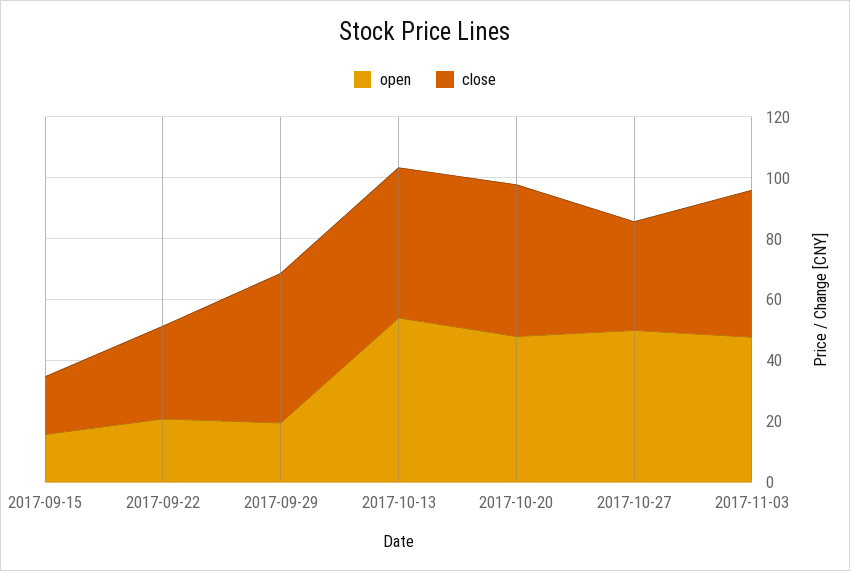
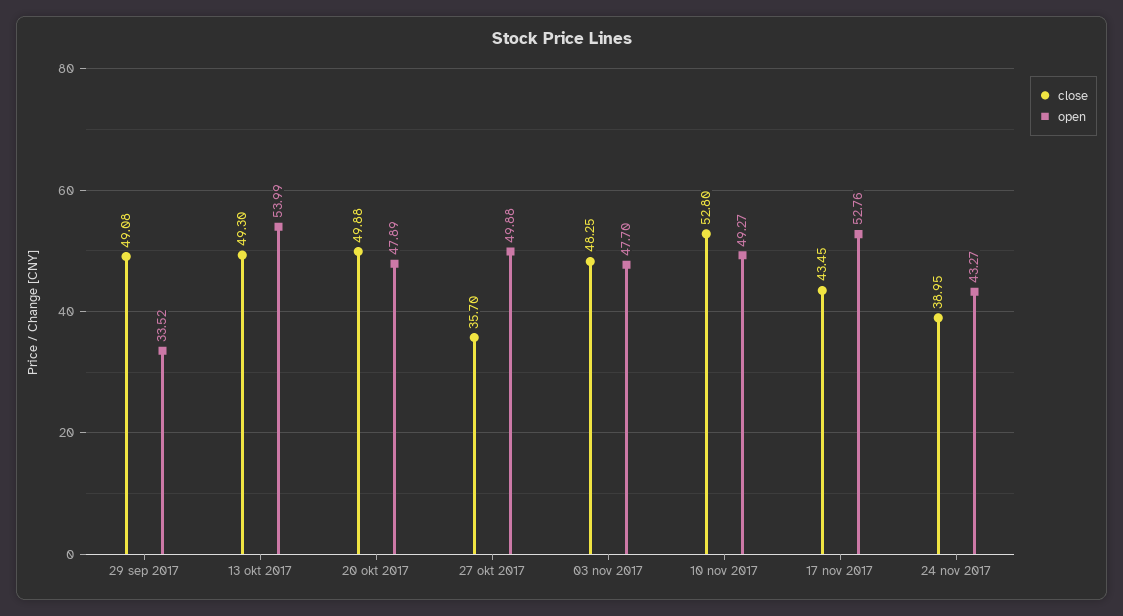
open, 2017-09-15: 15 -> none
close, 2017-09-15: 20 -> none
open, 2017-09-22: 20 -> none
close, 2017-09-22: 30 -> none
open, 2017-09-29: 20 -> 33.52
close, 10 nov 2017: none -> 52.8
open, 10 nov 2017: none -> 49.27
close, 17 nov 2017: none -> 43.45
open, 17 nov 2017: none -> 52.76
close, 24 nov 2017: none -> 38.95
open, 24 nov 2017: none -> 43.27

